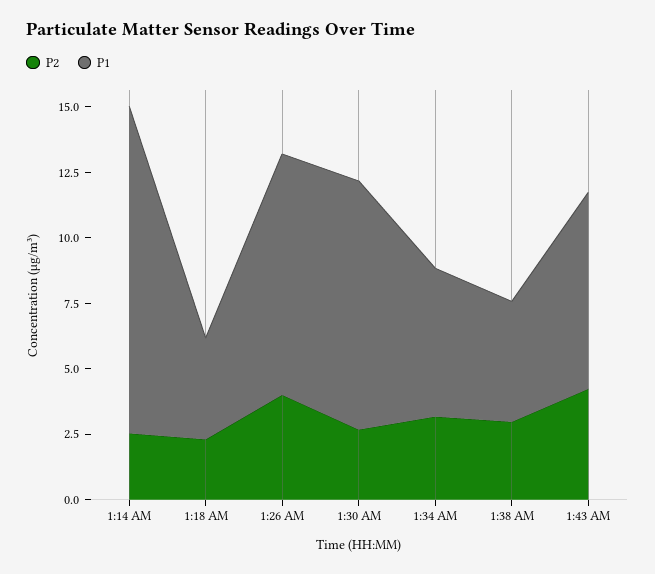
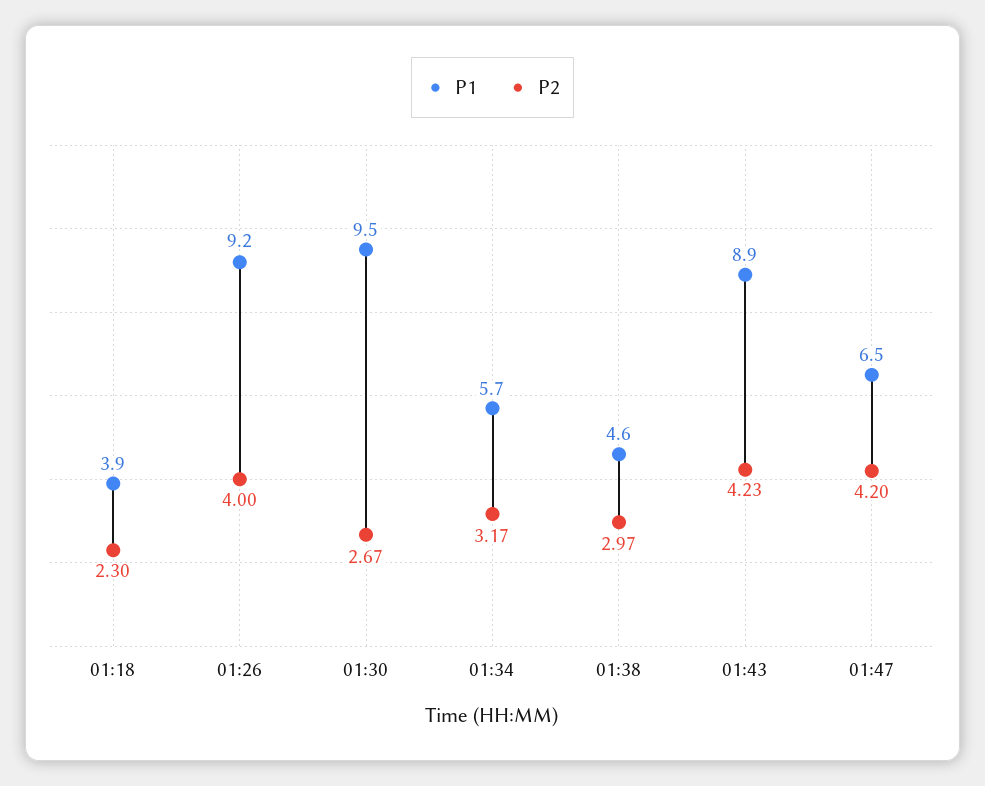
P2, 1:14 AM: 2.5 -> none
P1, 1:14 AM: 12.5 -> none
P1, 1:43 AM: 7.5 -> 8.9
P1, 01:47: none -> 6.5
P2, 01:47: none -> 4.2

